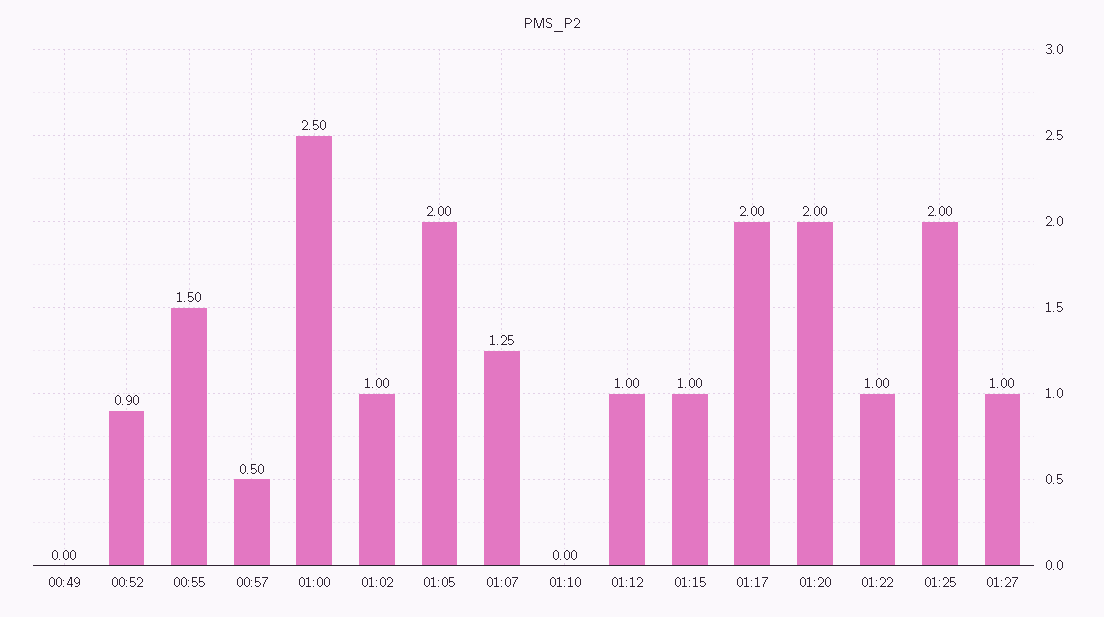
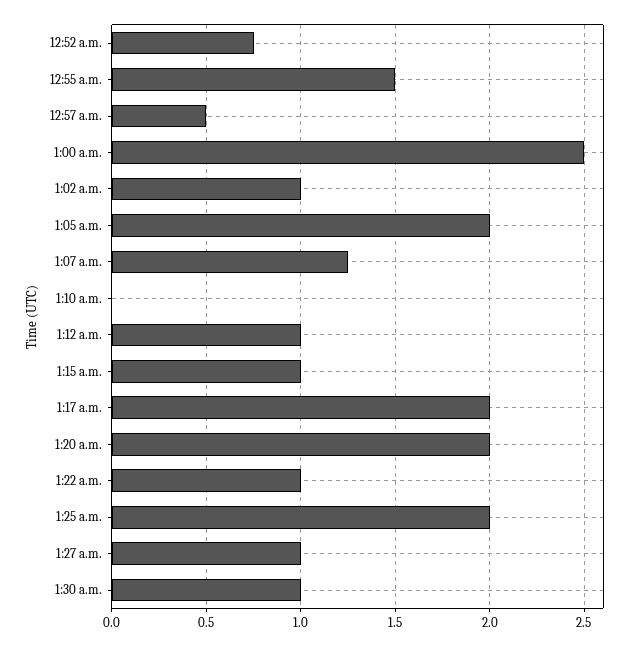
00:49: 0 -> none
00:52: 0.9 -> 0.75
1:30 a.m.: none -> 1

